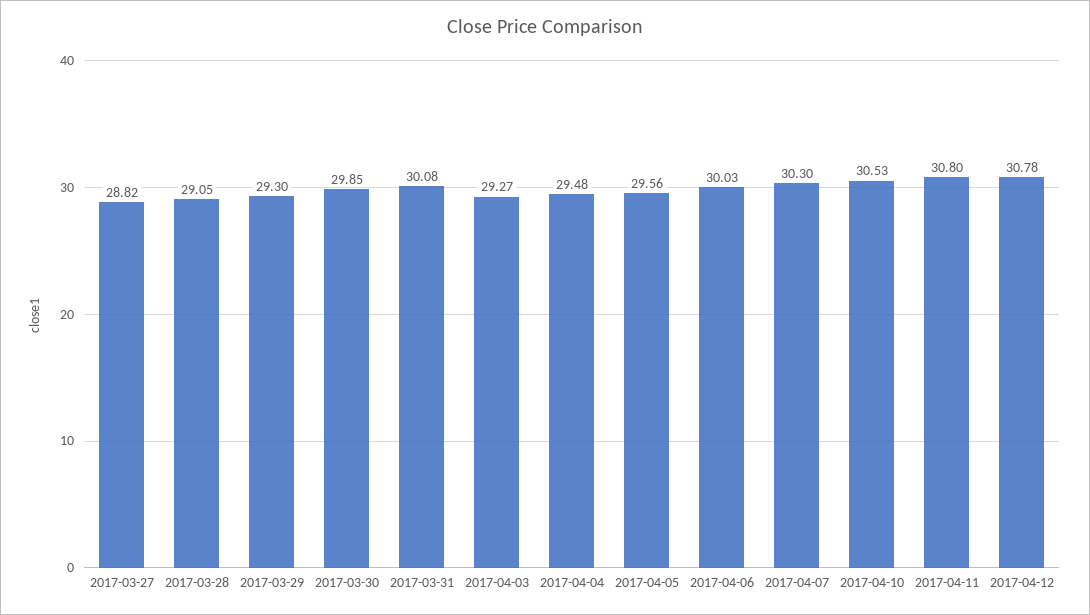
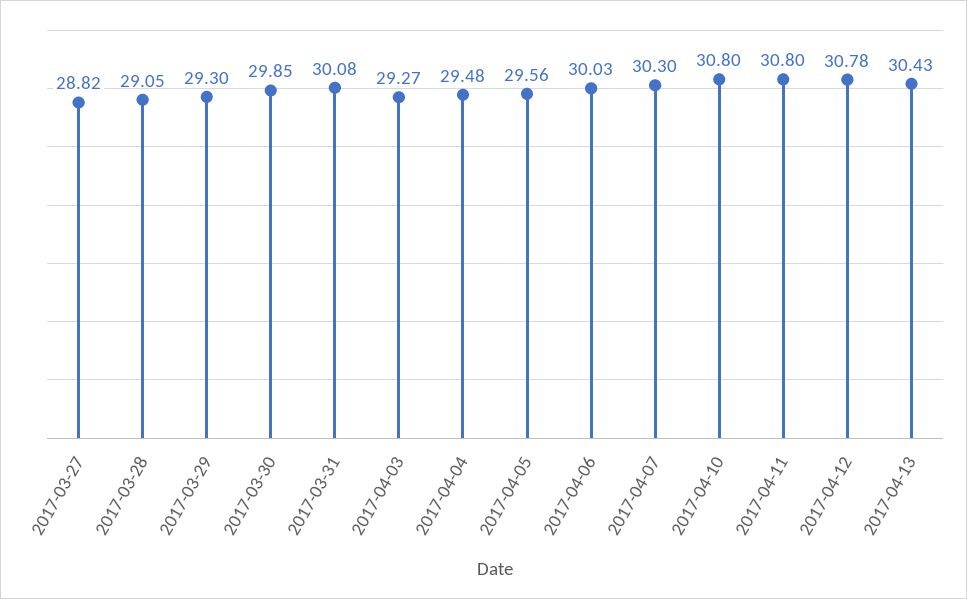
2017-04-10: 30.53 -> 30.8
2017-04-13: none -> 30.43

